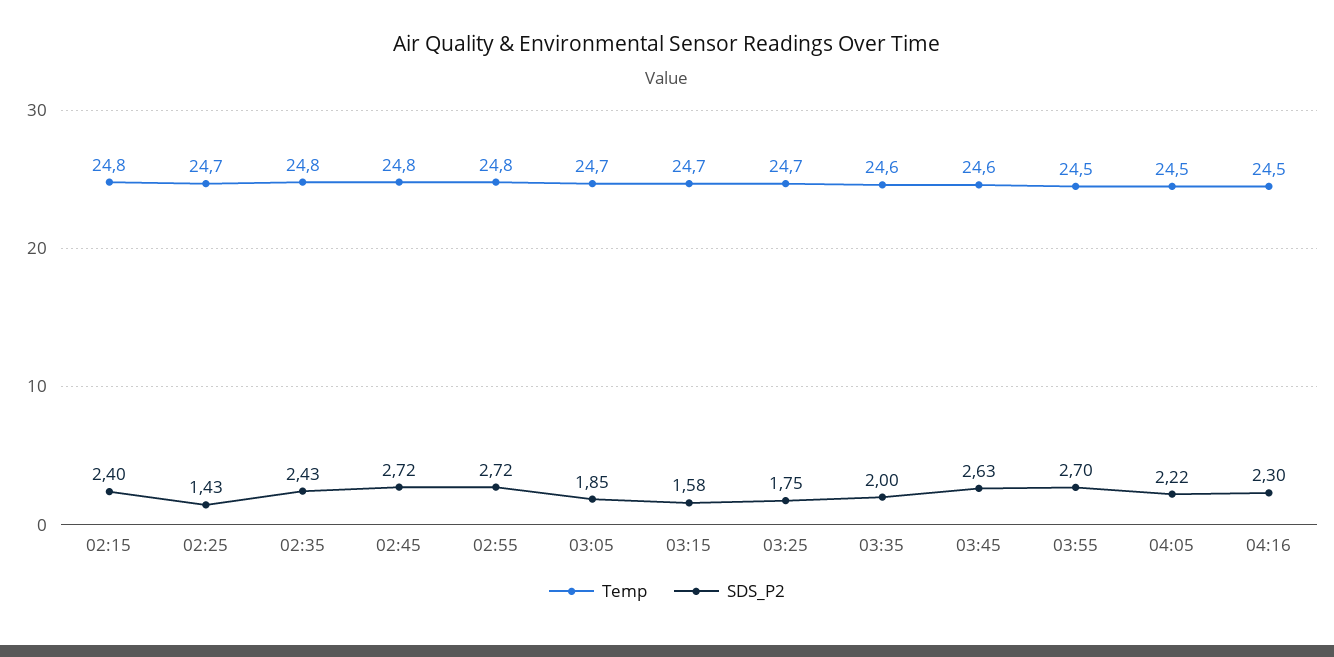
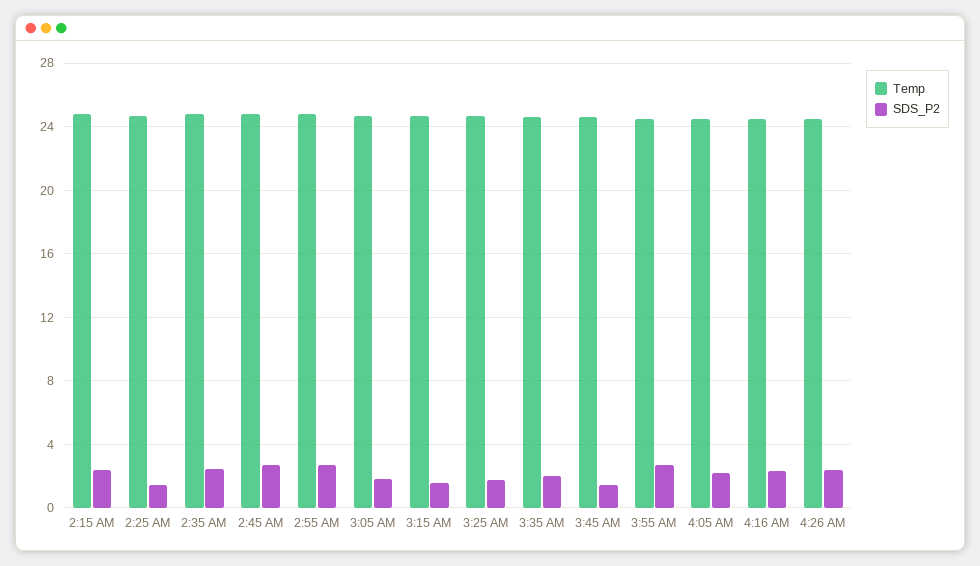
SDS_P2, 03:45: 2.63 -> 1.5
Temp, 4:26 AM: none -> 24.5
SDS_P2, 4:26 AM: none -> 2.5

